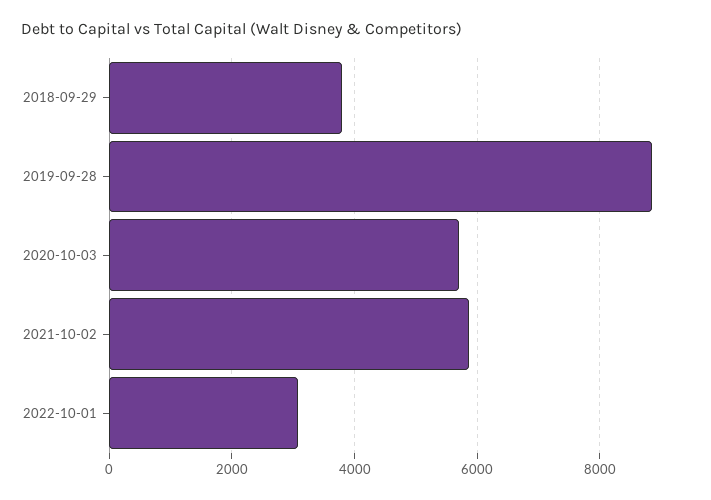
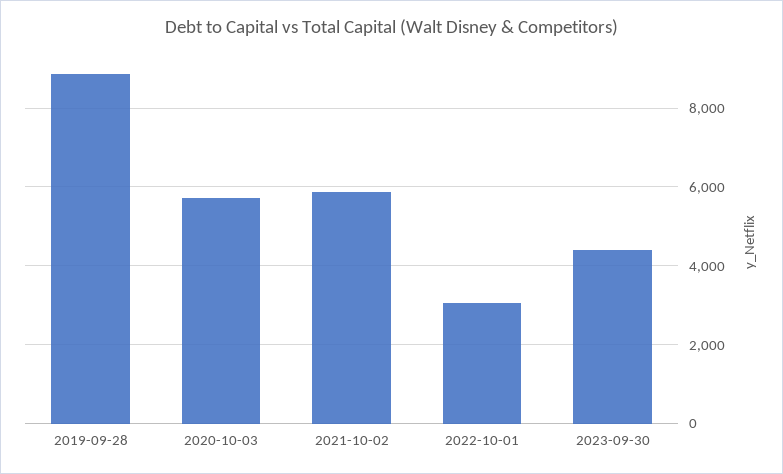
2018-09-29: 3800 -> none
2023-09-30: none -> 4400

